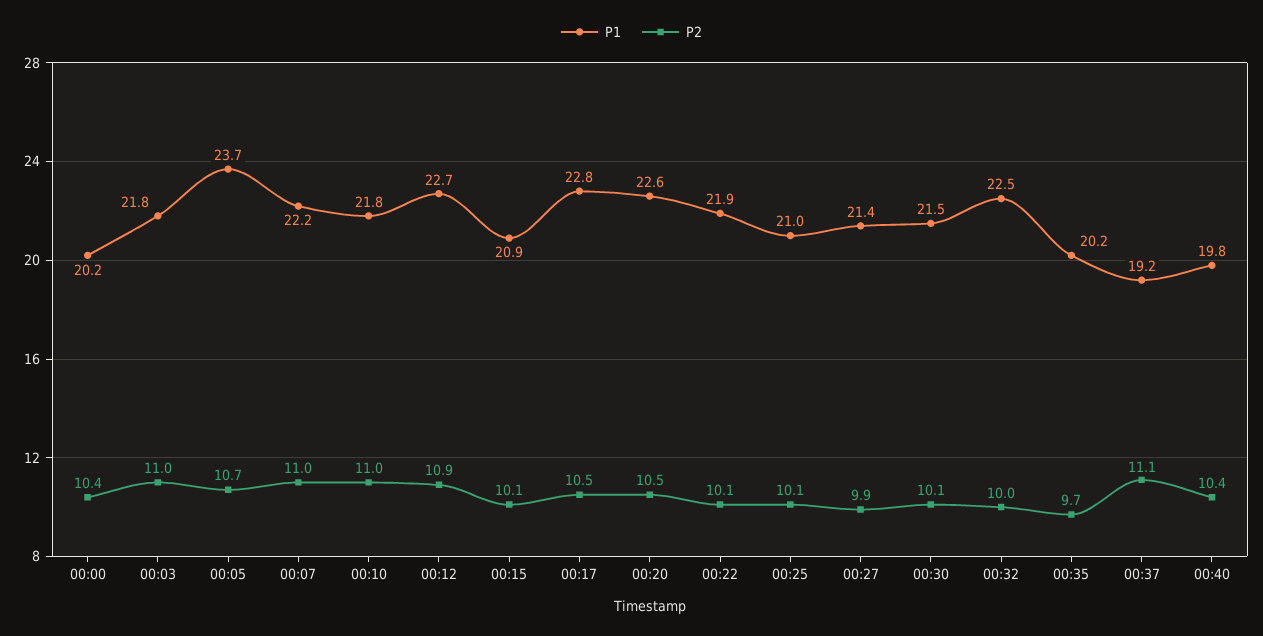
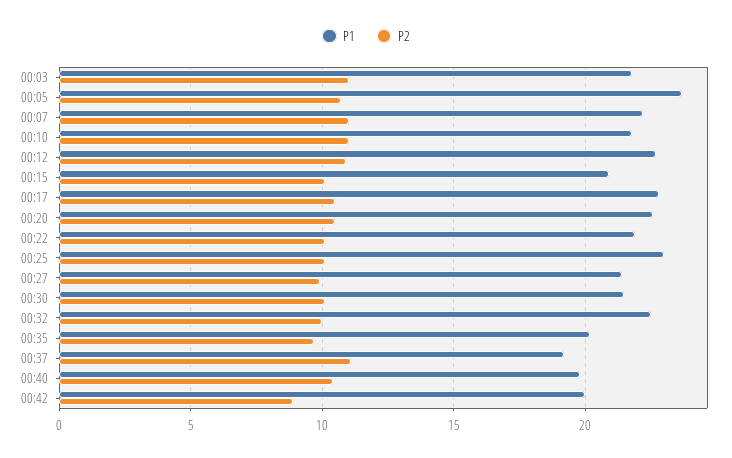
P1, 00:00: 20.2 -> none
P2, 00:00: 10.4 -> none
P1, 00:25: 21 -> 23
P1, 00:42: none -> 20
P2, 00:42: none -> 9

